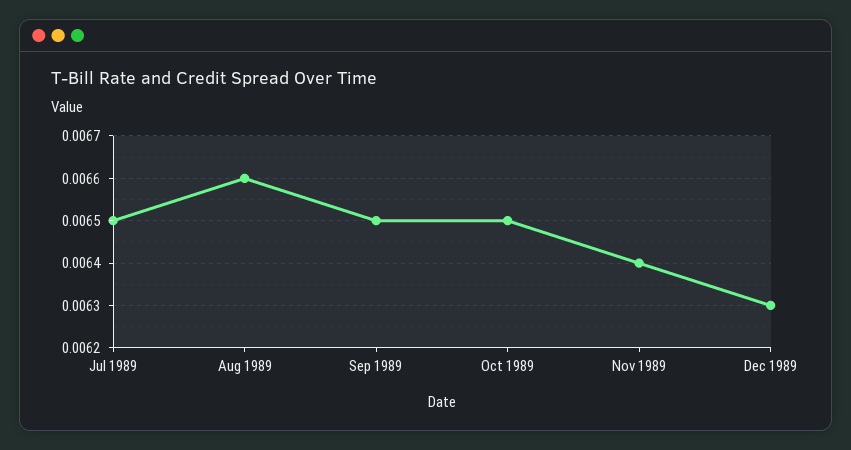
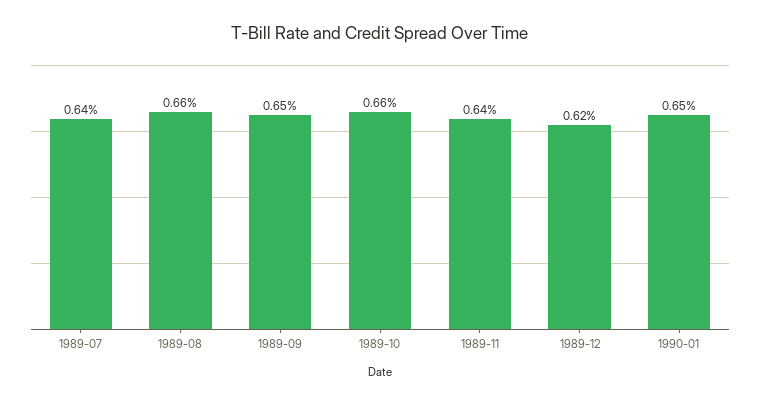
Jul 1989: 0.0065 -> 0.0064
Oct 1989: 0.0065 -> 0.0066
Dec 1989: 0.0063 -> 0.0062
1990-01: none -> 0.0065

